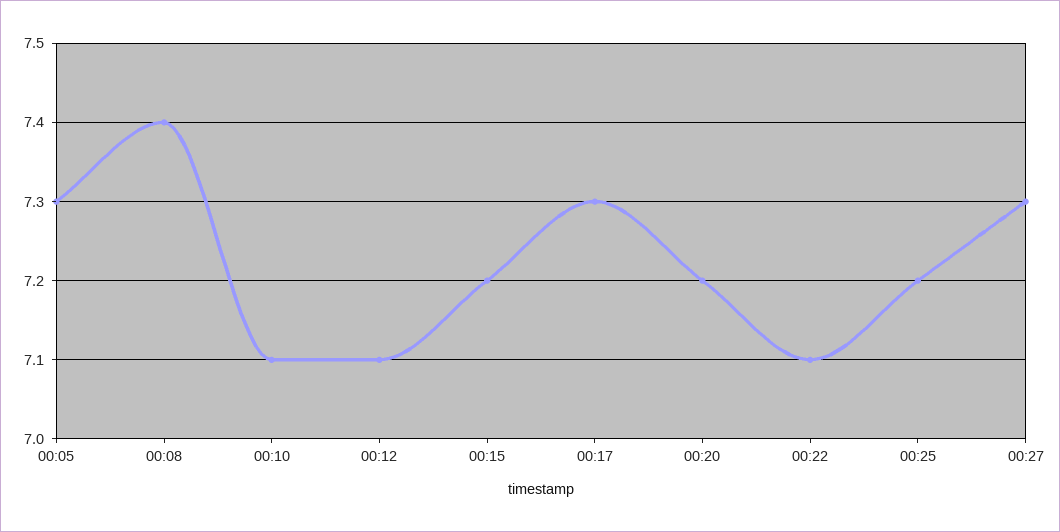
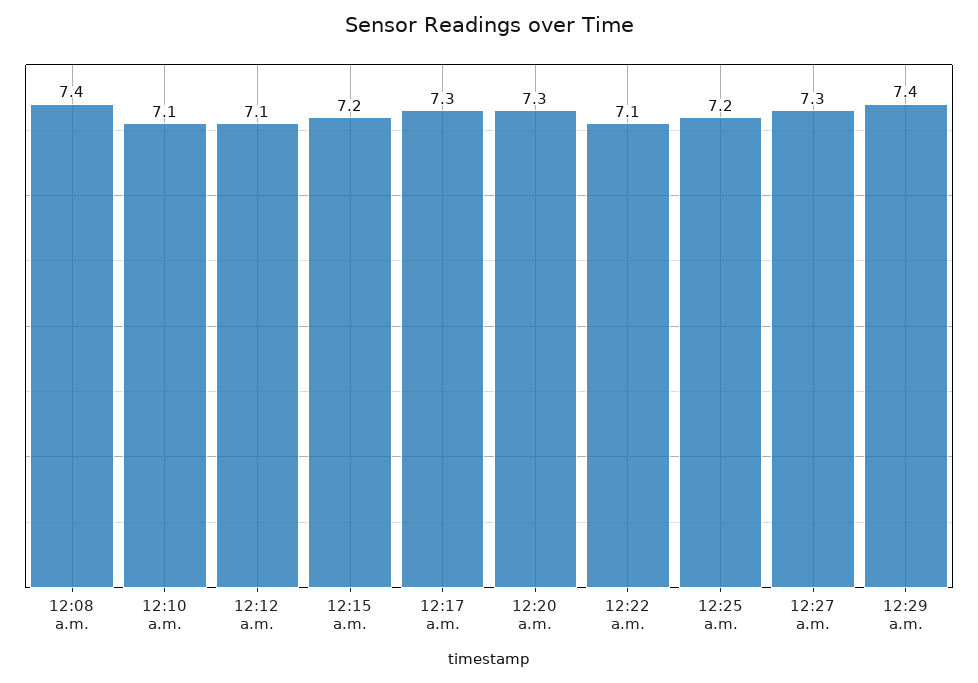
00:05: 7.3 -> none
00:20: 7.2 -> 7.3
12:29 a.m.: none -> 7.4

